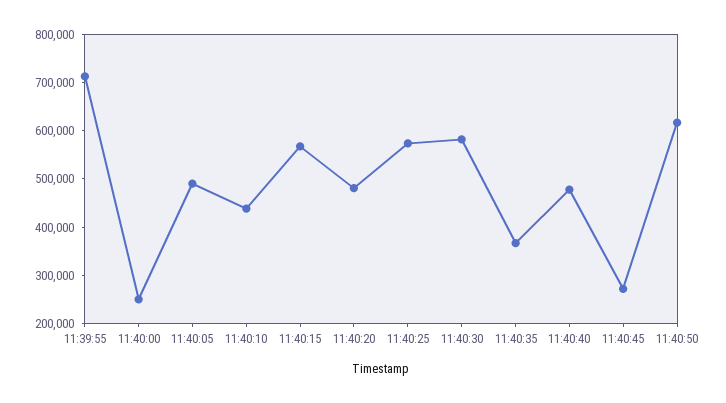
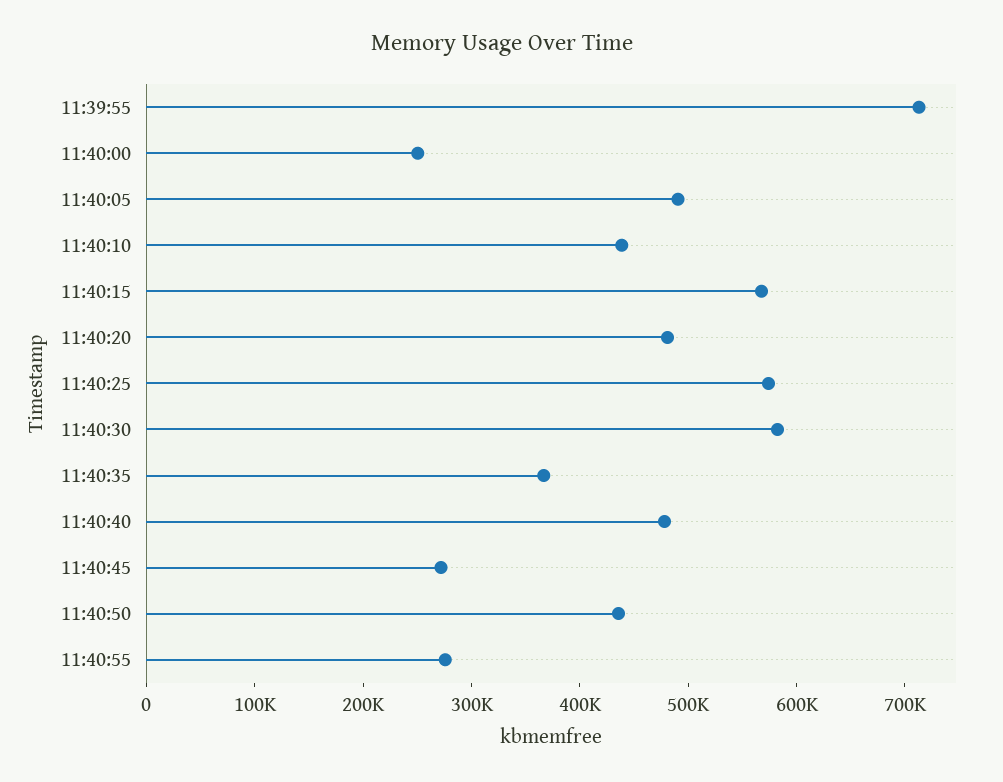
11:40:50: 620000 -> 440000
11:40:55: none -> 280000

